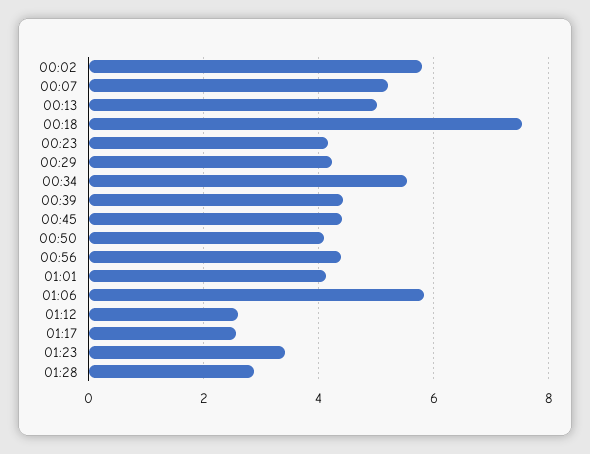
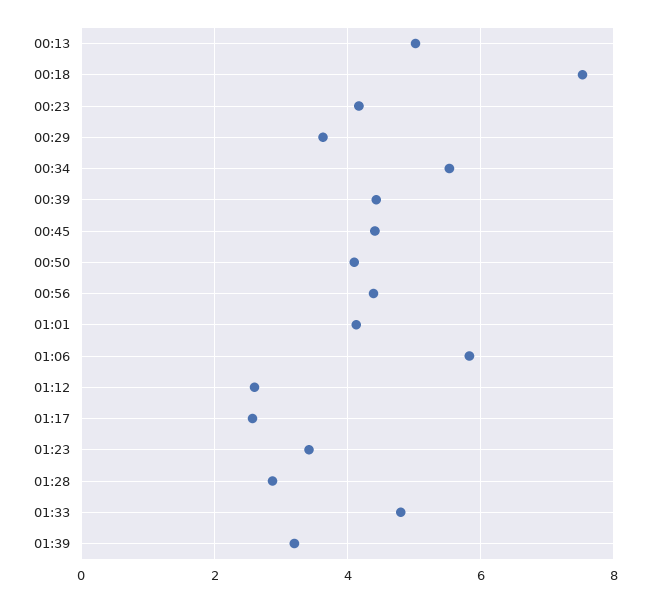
00:02: 5.8 -> none
00:07: 5.2 -> none
00:29: 4.2 -> 3.6
01:33: none -> 4.8
01:39: none -> 3.2

